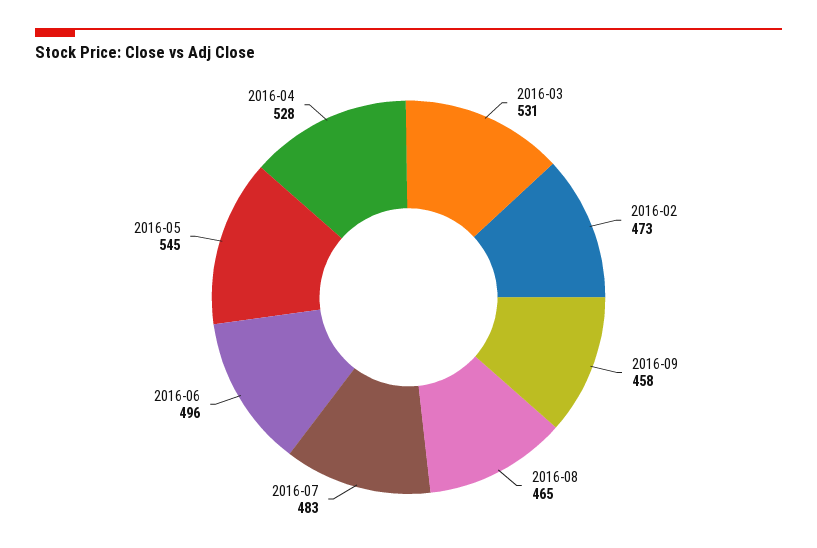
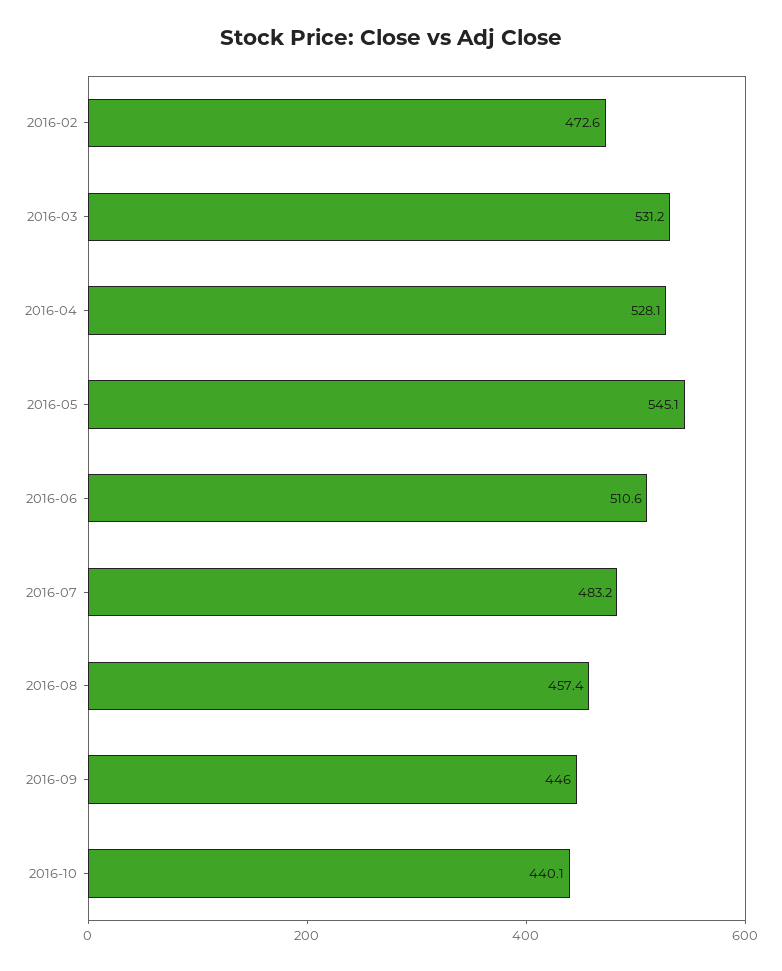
2016-09: 458 -> 446
2016-08: 465 -> 457.4
2016-06: 496 -> 510.6
2016-10: none -> 440.1

